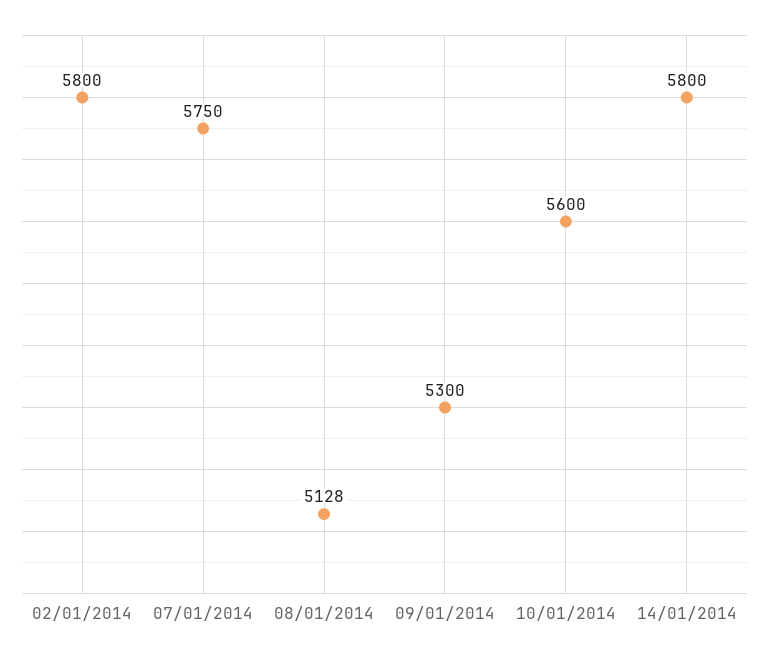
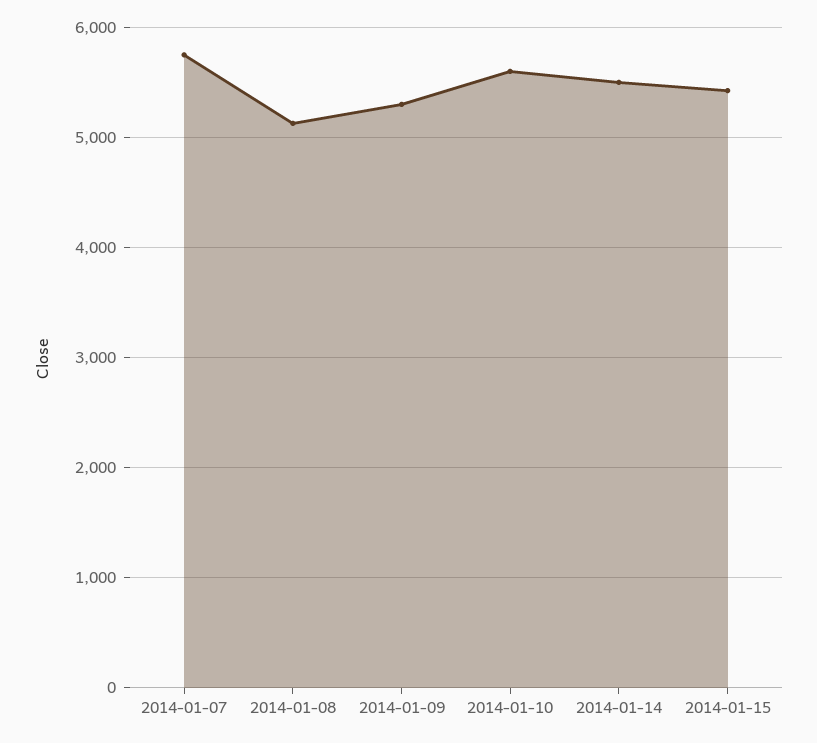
02/01/2014: 5800 -> none
14/01/2014: 5800 -> 5500
2014-01-15: none -> 5400

